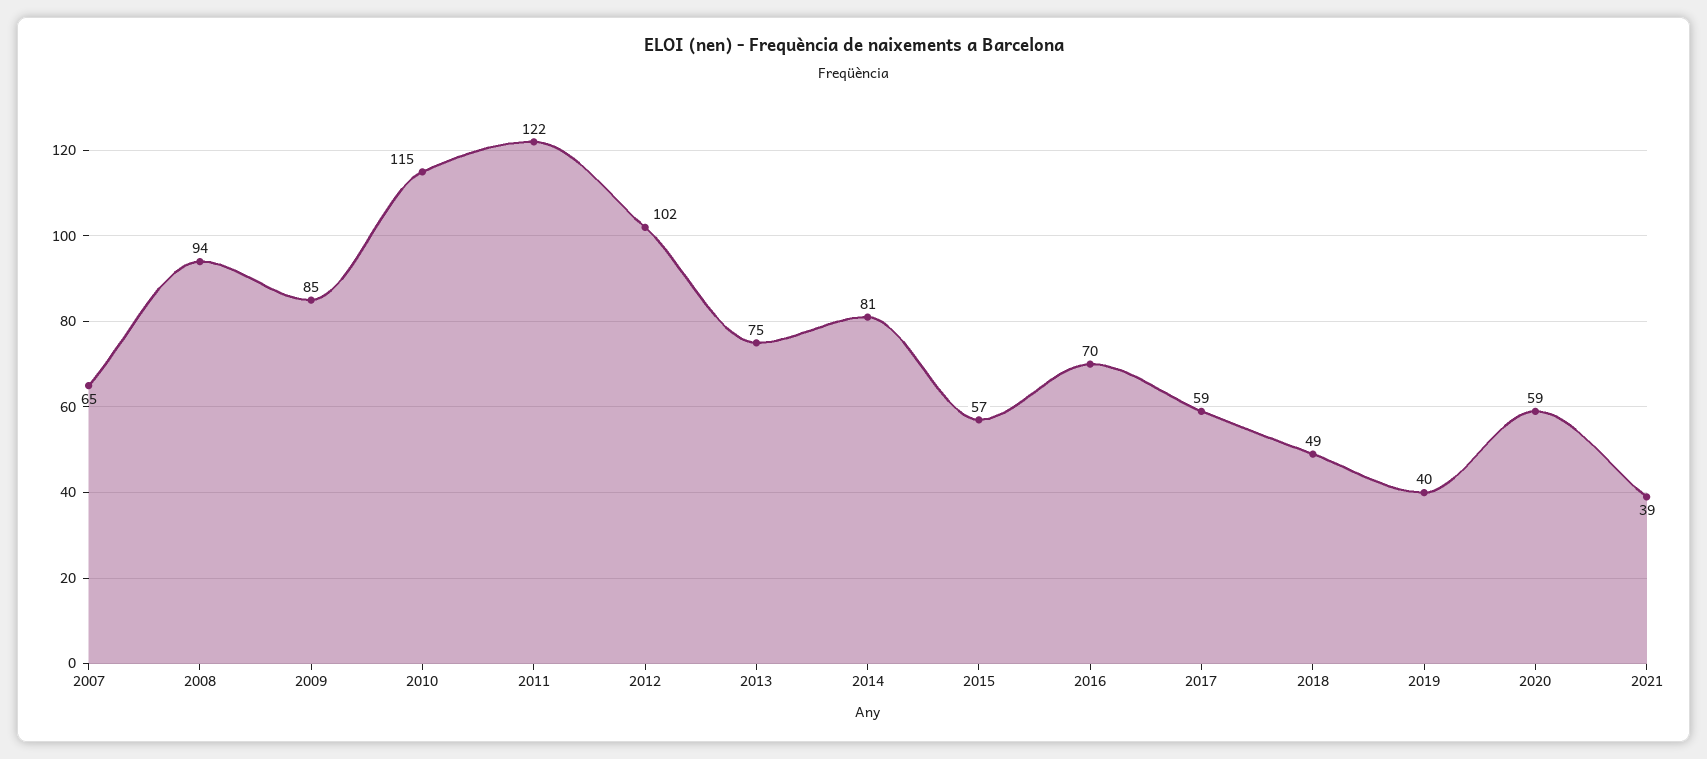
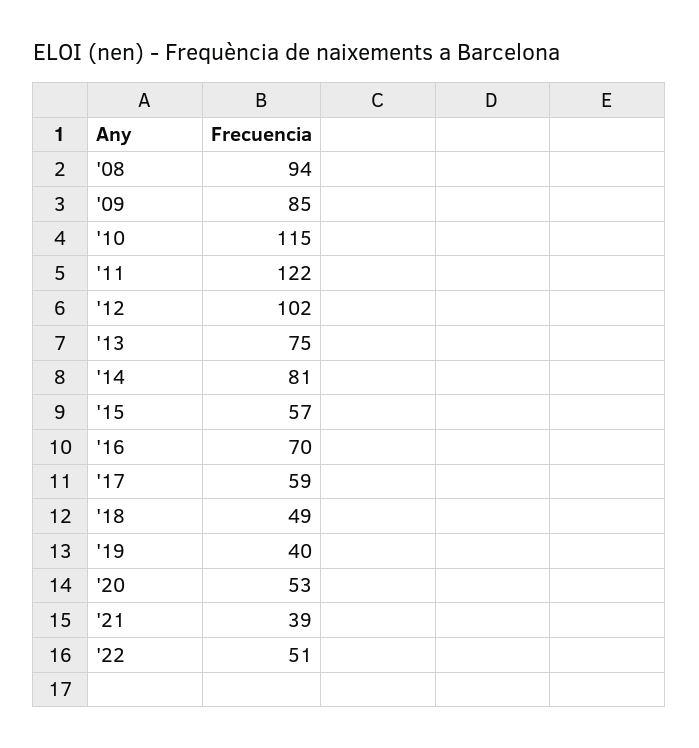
2007: 65 -> none
2020: 59 -> 53
'22: none -> 51

